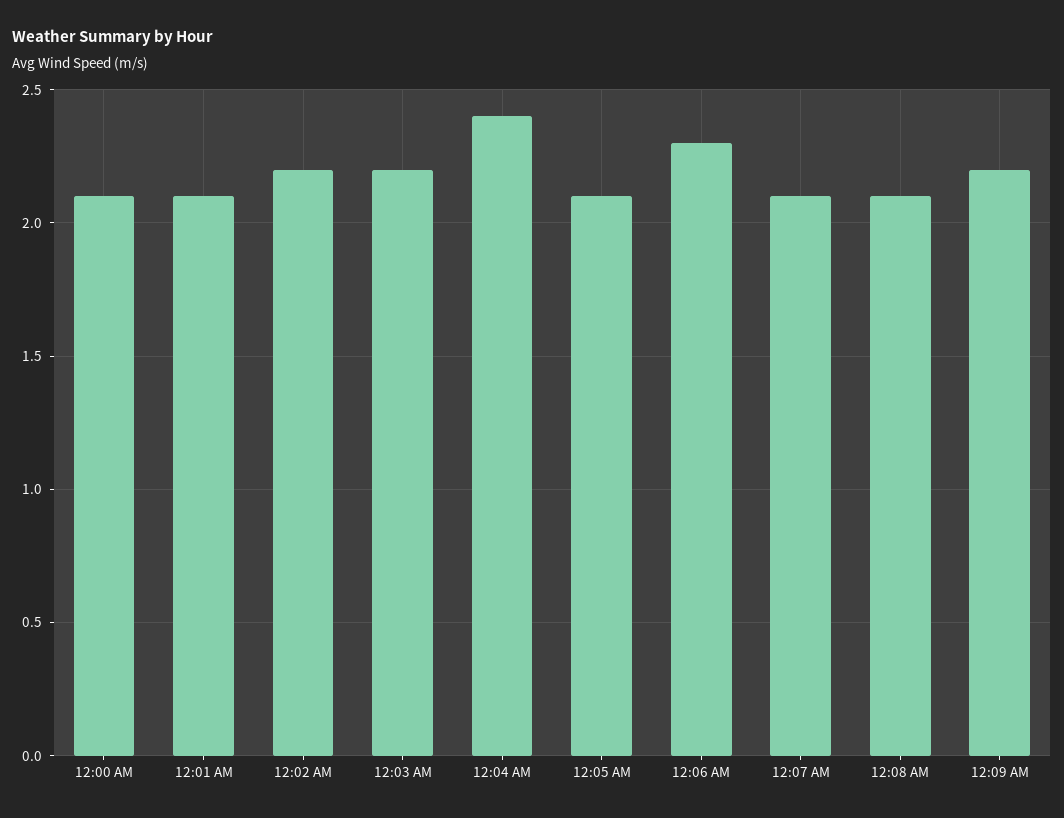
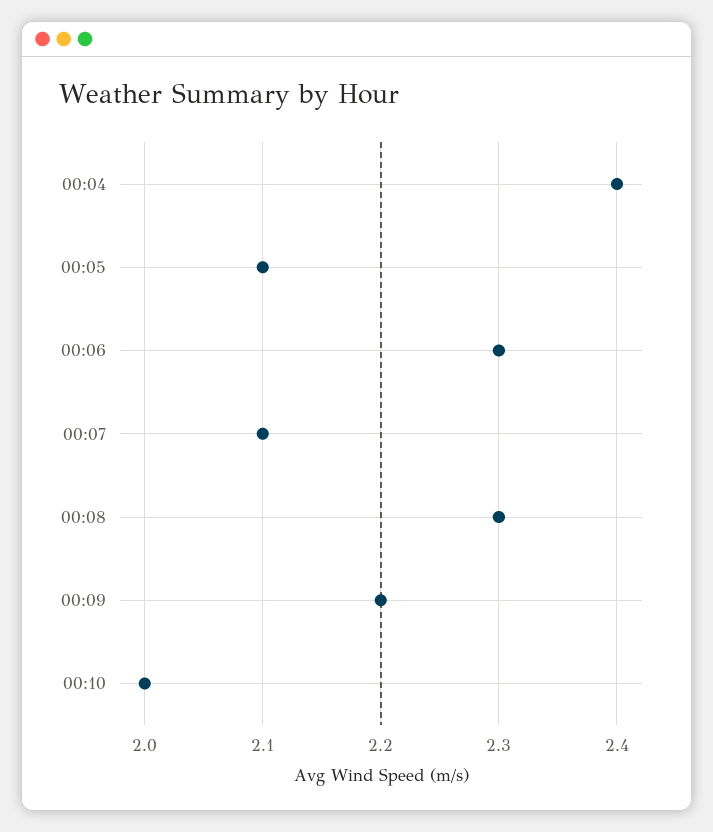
12:00 AM: 2.1 -> none
12:01 AM: 2.1 -> none
12:02 AM: 2.2 -> none
12:03 AM: 2.2 -> none
12:08 AM: 2.1 -> 2.3
00:10: none -> 2

